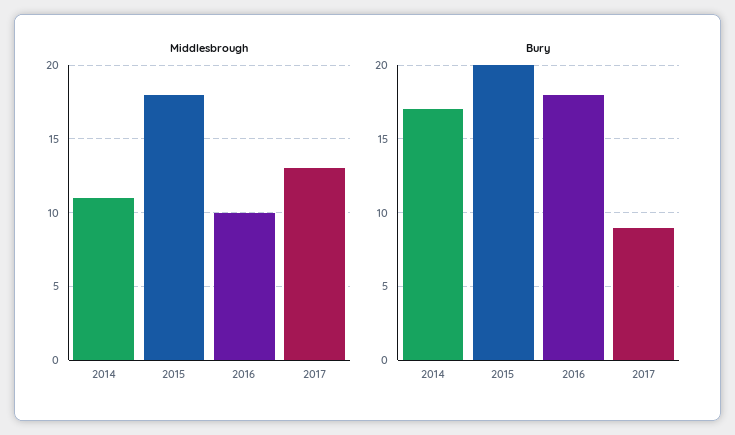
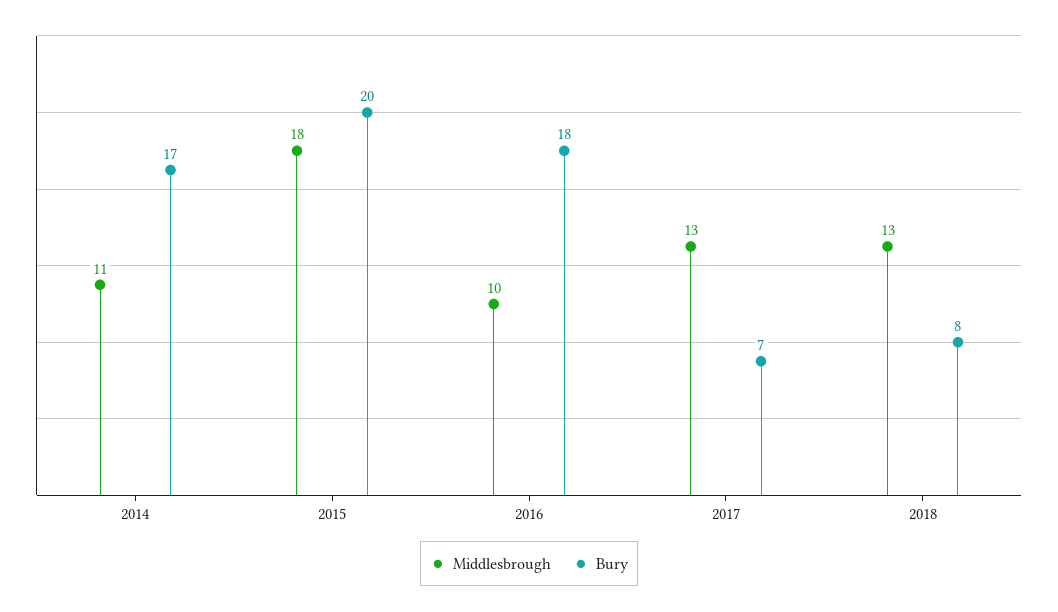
Bury, 2017: 9 -> 7
Middlesbrough, 2018: none -> 13
Bury, 2018: none -> 8

